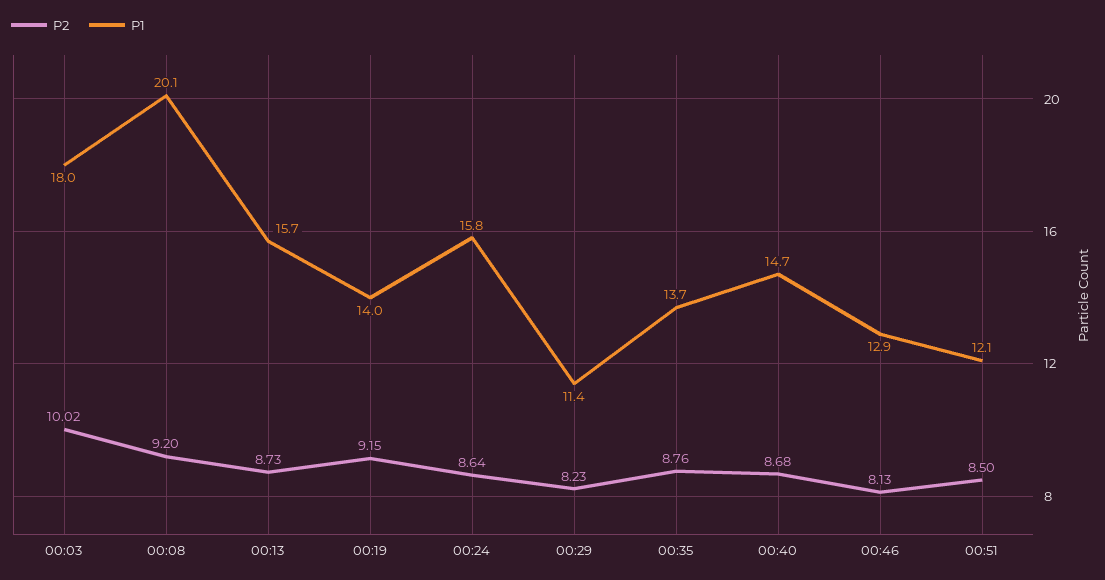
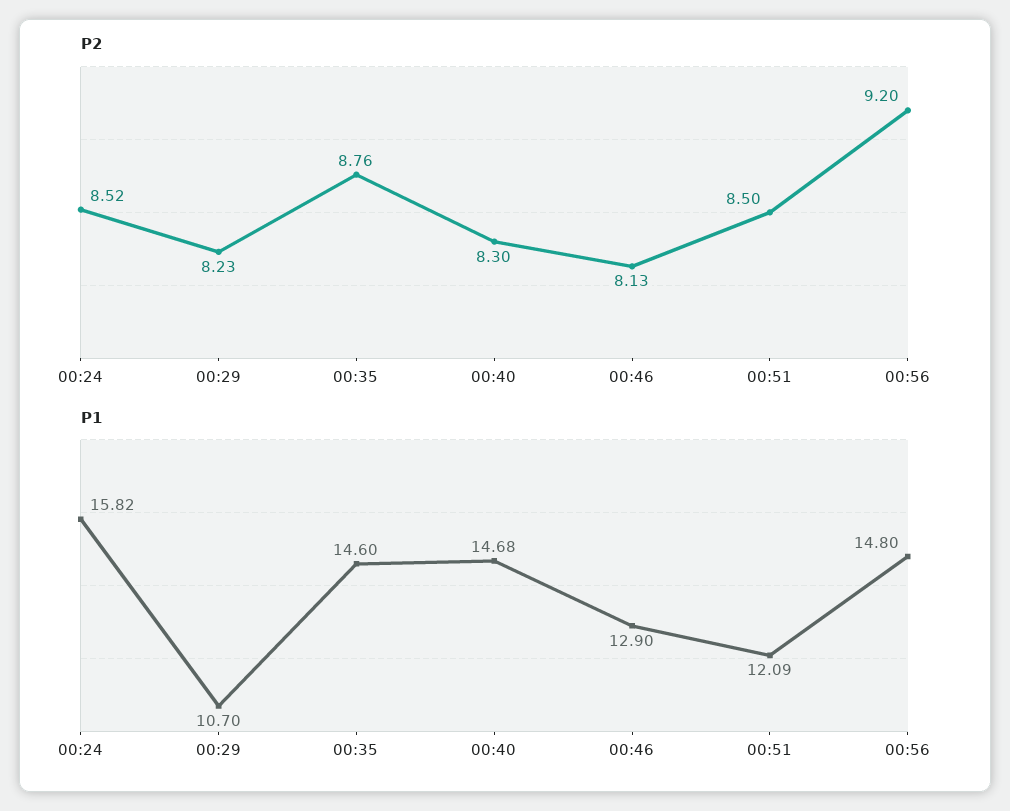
P2, 00:03: 10.02 -> none
P1, 00:03: 18 -> none
P2, 00:08: 9.2 -> none
P1, 00:08: 20.1 -> none
P2, 00:13: 8.73 -> none
P1, 00:13: 15.7 -> none
P2, 00:19: 9.15 -> none
P1, 00:19: 14 -> none
P2, 00:24: 8.64 -> 8.52
P1, 00:29: 11.4 -> 10.7
P1, 00:35: 13.7 -> 14.6
P2, 00:40: 8.68 -> 8.3
P2, 00:56: none -> 9.2
P1, 00:56: none -> 14.8

